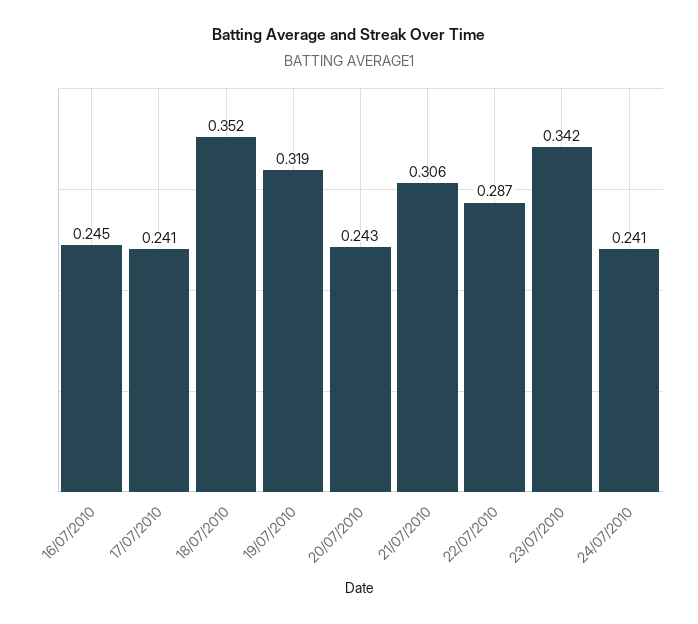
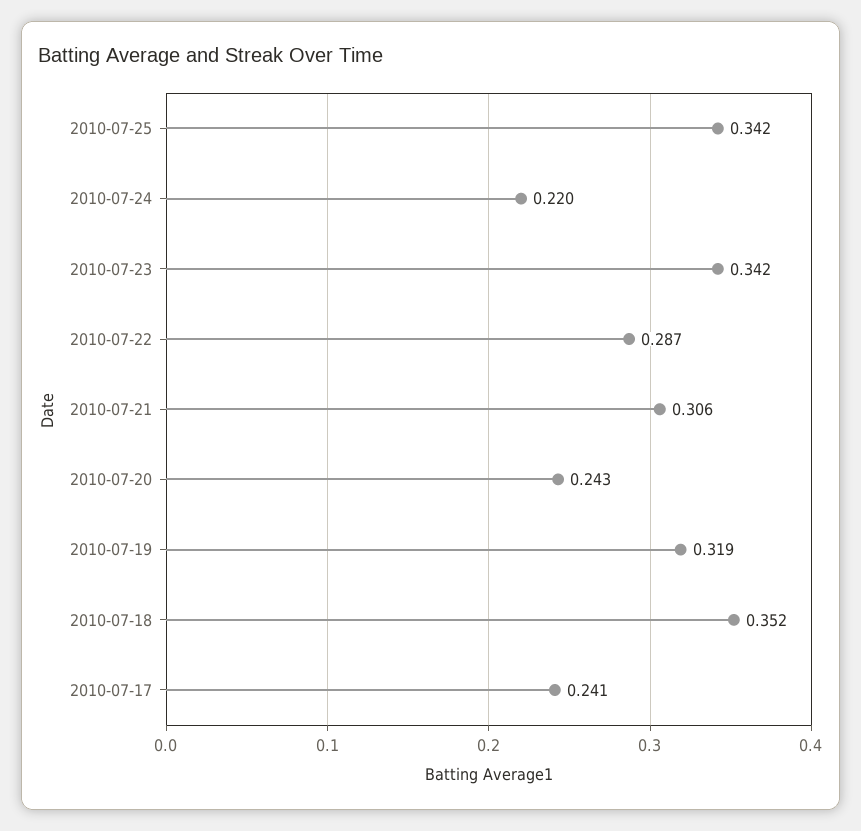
16/07/2010: 0.245 -> none
24/07/2010: 0.241 -> 0.22
2010-07-25: none -> 0.342

